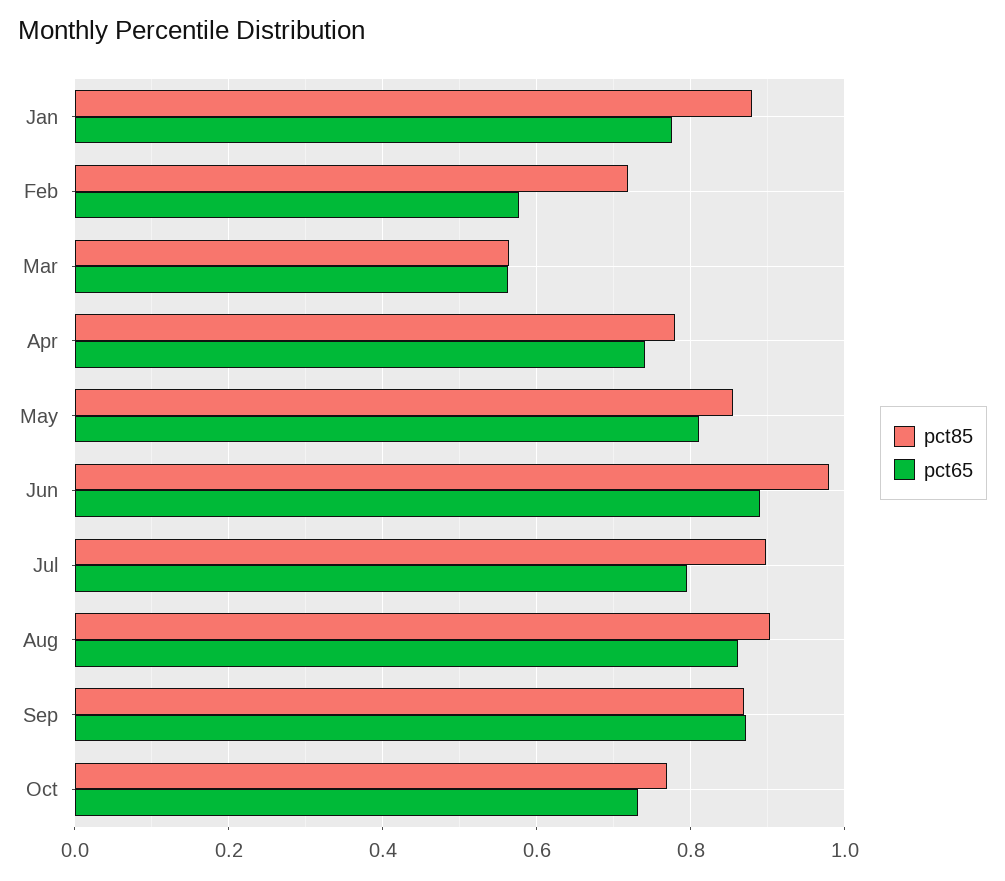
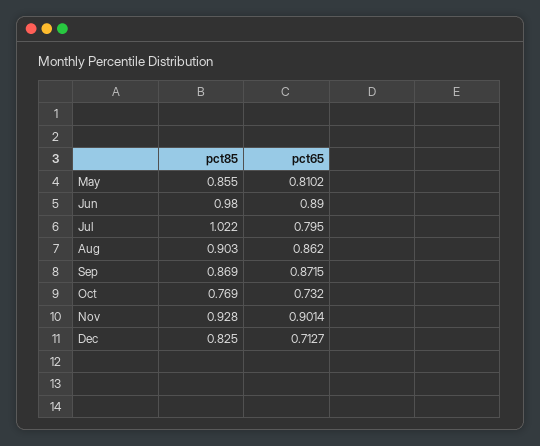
pct85, Jan: 0.88 -> none
pct65, Jan: 0.78 -> none
pct85, Feb: 0.72 -> none
pct65, Feb: 0.58 -> none
pct85, Mar: 0.56 -> none
pct65, Mar: 0.56 -> none
pct85, Apr: 0.78 -> none
pct65, Apr: 0.74 -> none
pct85, Jul: 0.9 -> 1.022
pct85, Nov: none -> 0.928
pct65, Nov: none -> 0.9014
pct85, Dec: none -> 0.825
pct65, Dec: none -> 0.7127

